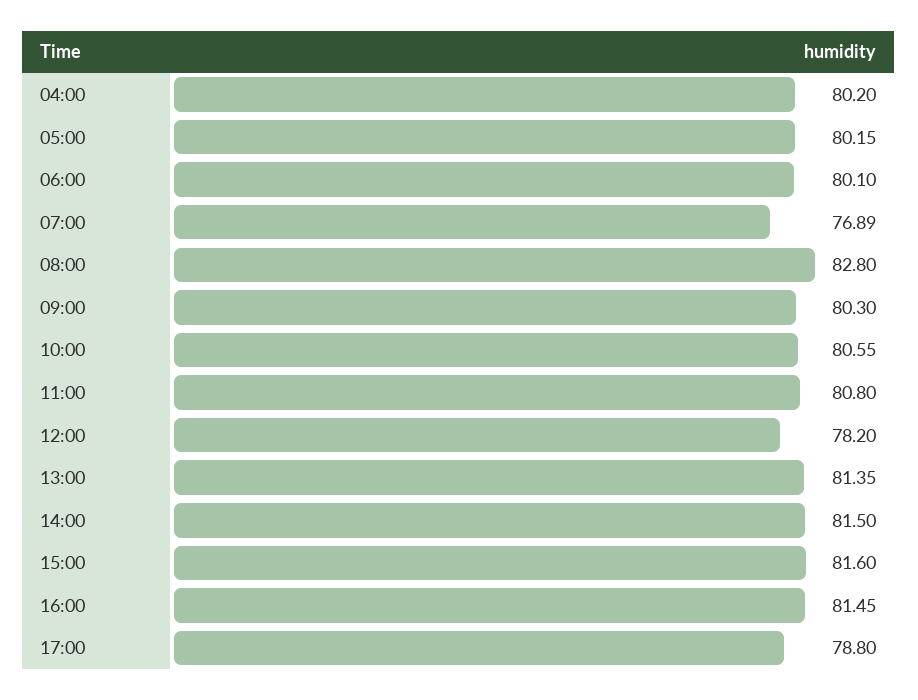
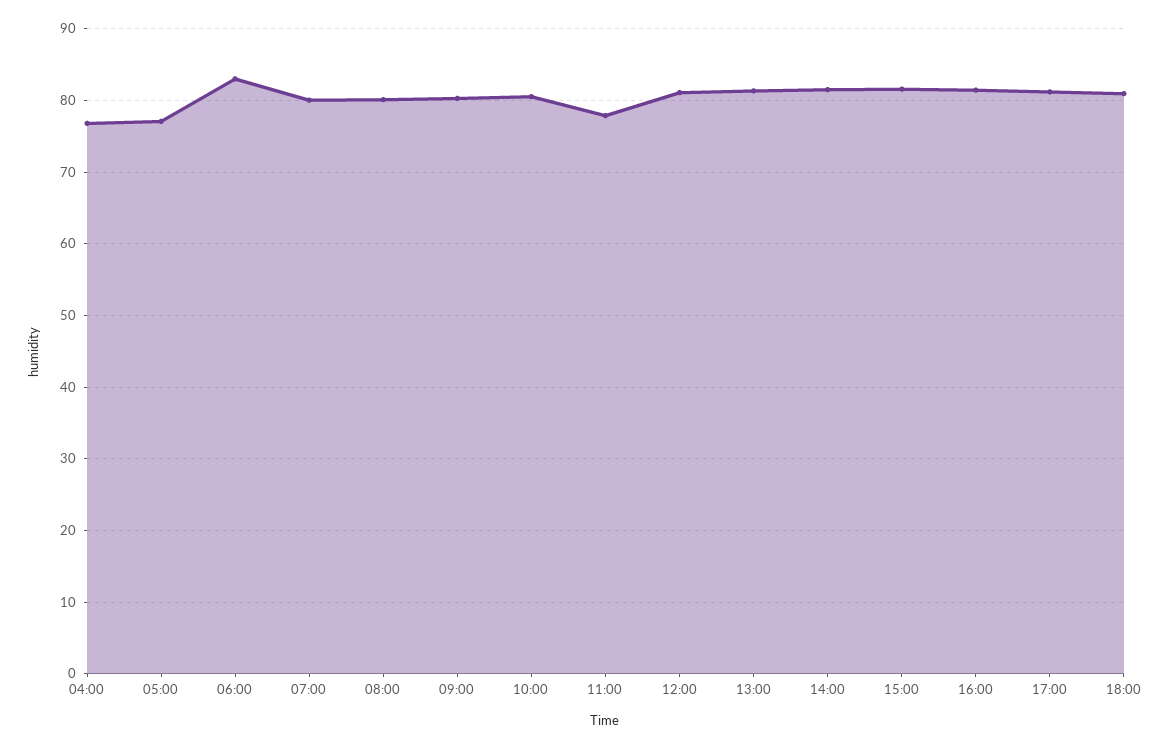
04:00: 80.2 -> 77
05:00: 80.15 -> 77
06:00: 80.1 -> 83
07:00: 76.89 -> 80
08:00: 82.8 -> 80
11:00: 80.8 -> 78
12:00: 78.2 -> 81
17:00: 78.8 -> 81
18:00: none -> 81

